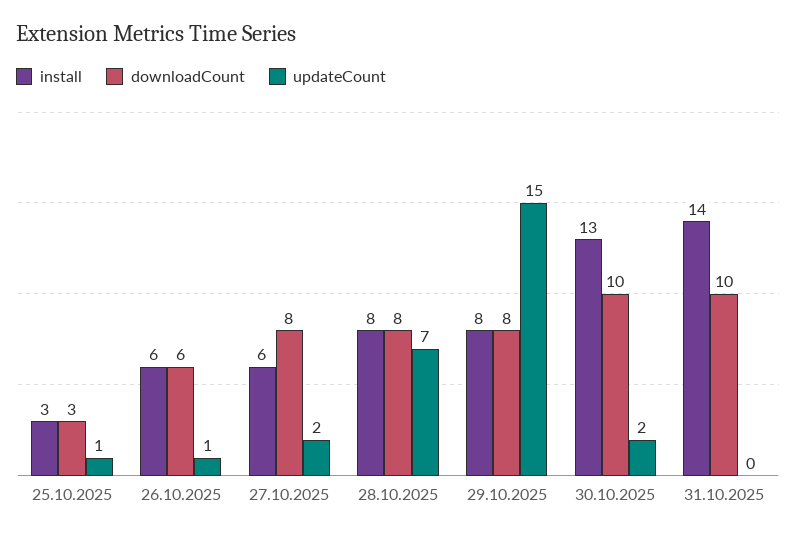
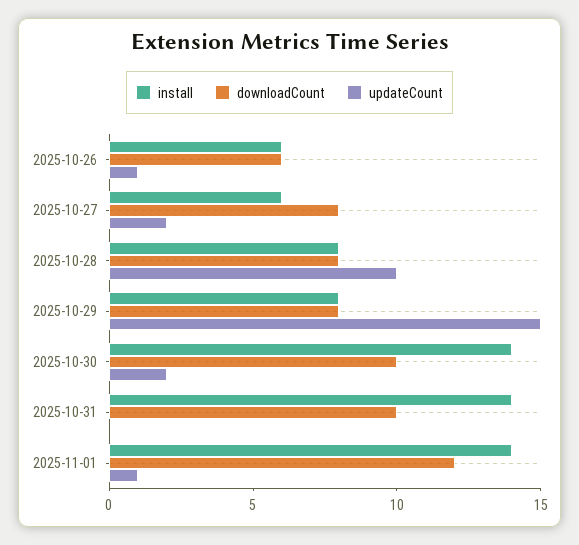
install, 25.10.2025: 3 -> none
downloadCount, 25.10.2025: 3 -> none
updateCount, 25.10.2025: 1 -> none
updateCount, 28.10.2025: 7 -> 10
install, 30.10.2025: 13 -> 14
install, 2025-11-01: none -> 14
downloadCount, 2025-11-01: none -> 12
updateCount, 2025-11-01: none -> 1

